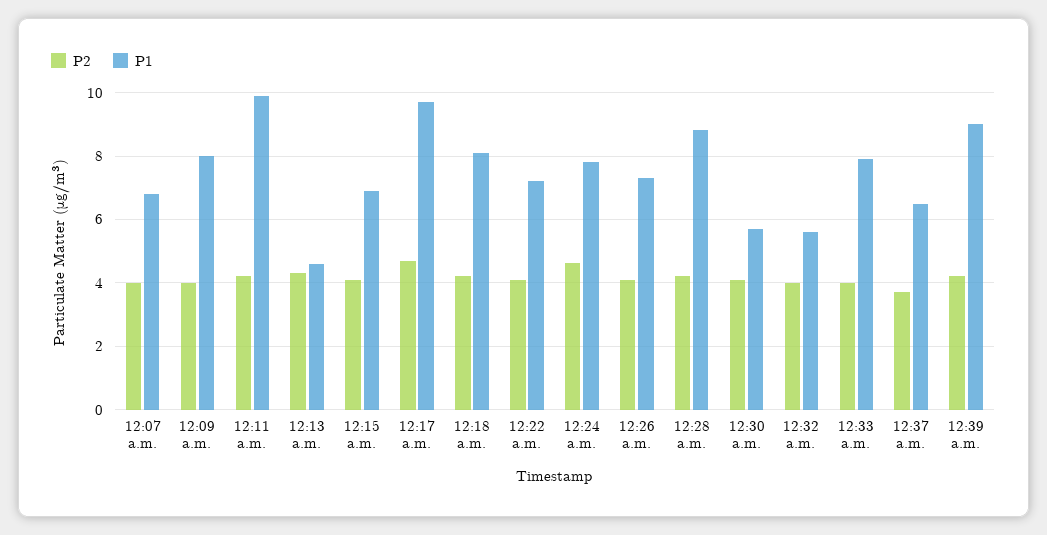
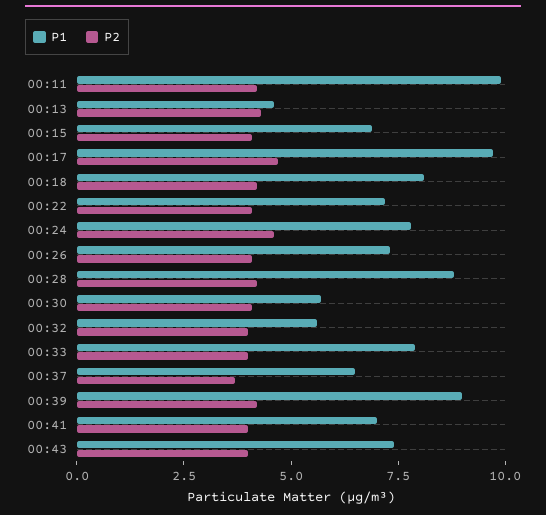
P2, 12:07 a.m.: 4 -> none
P1, 12:07 a.m.: 6.8 -> none
P2, 12:09 a.m.: 4 -> none
P1, 12:09 a.m.: 8 -> none
P1, 00:41: none -> 7
P2, 00:41: none -> 4
P1, 00:43: none -> 7.5
P2, 00:43: none -> 4

